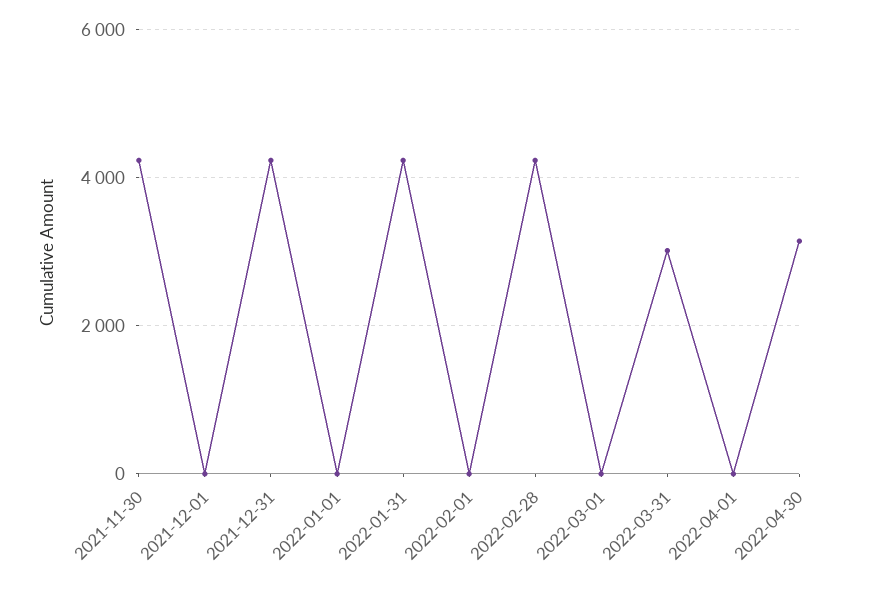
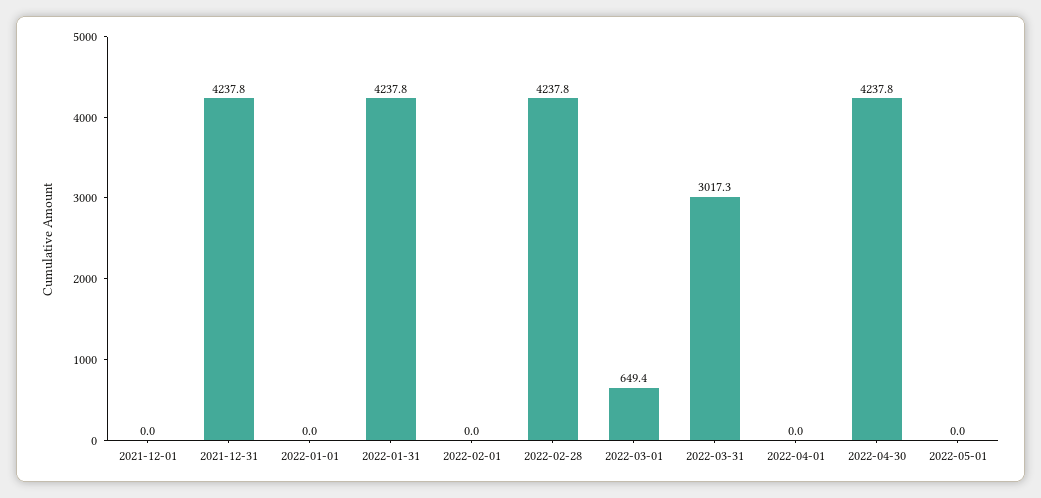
2021-11-30: 4200 -> none
2022-03-01: 0 -> 649.4
2022-04-30: 3200 -> 4237.8
2022-05-01: none -> 0

